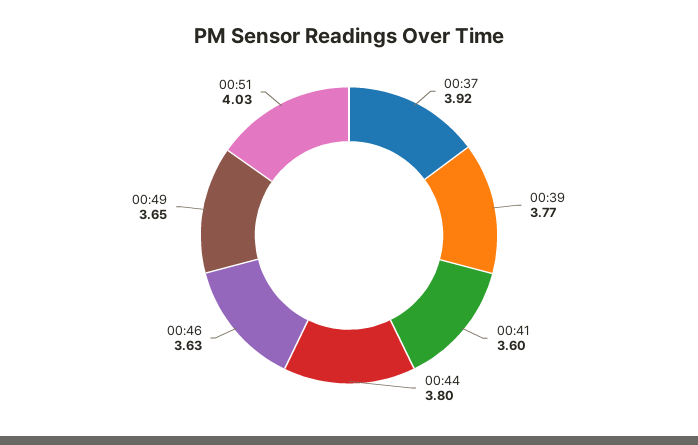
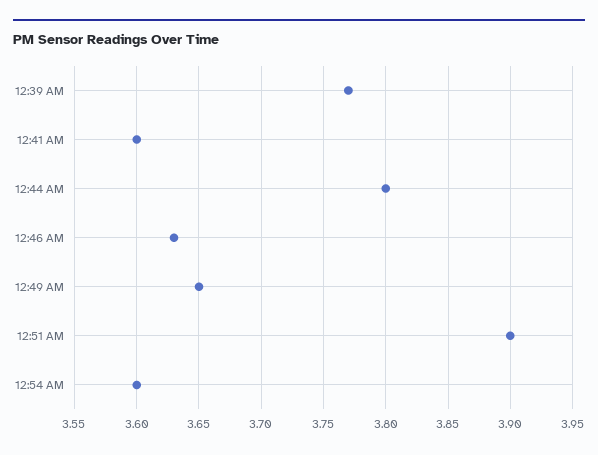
00:37: 3.92 -> none
00:51: 4.03 -> 3.9
12:54 AM: none -> 3.6

